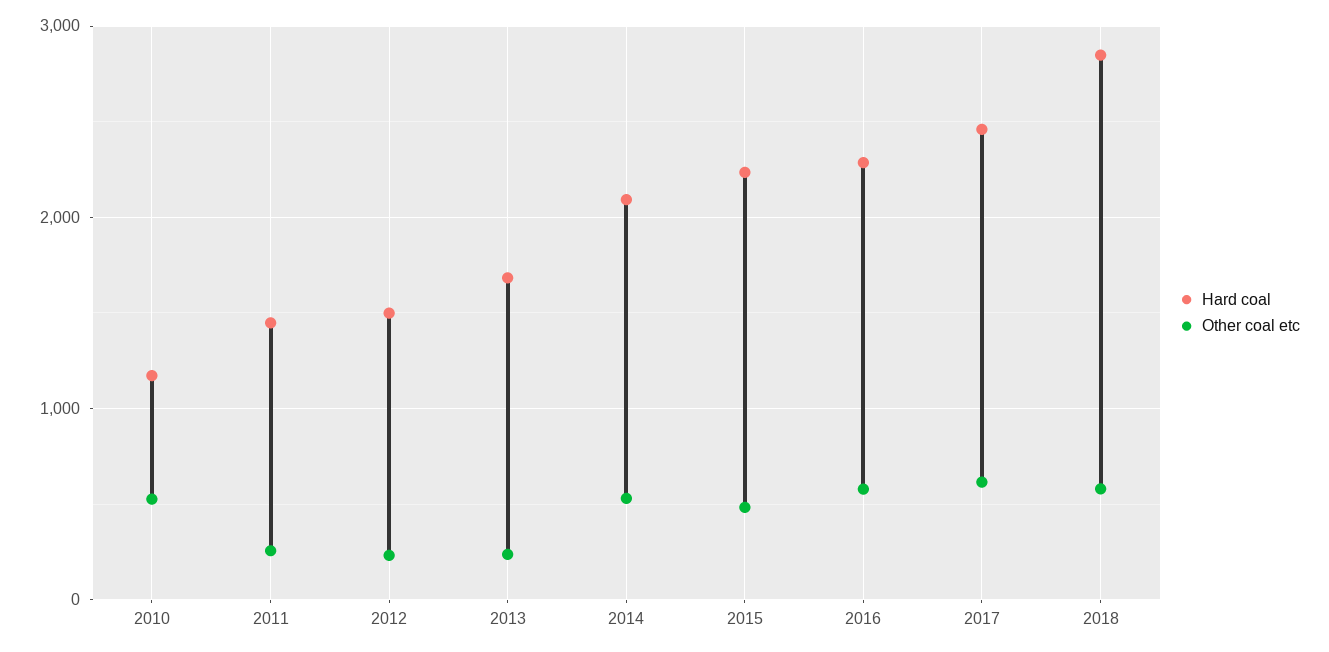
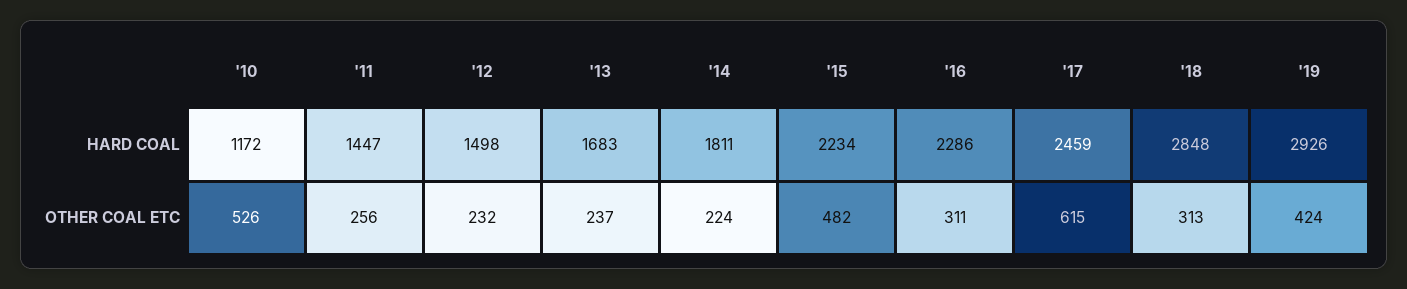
Hard coal, 2014: 2100 -> 1811
Other coal etc, 2014: 500 -> 224
Other coal etc, 2016: 600 -> 311
Other coal etc, 2018: 600 -> 313
Hard coal, '19: none -> 2926
Other coal etc, '19: none -> 424

